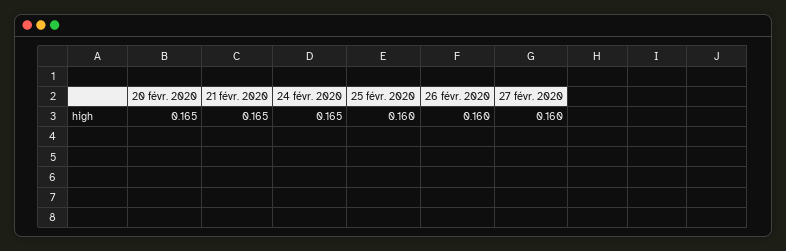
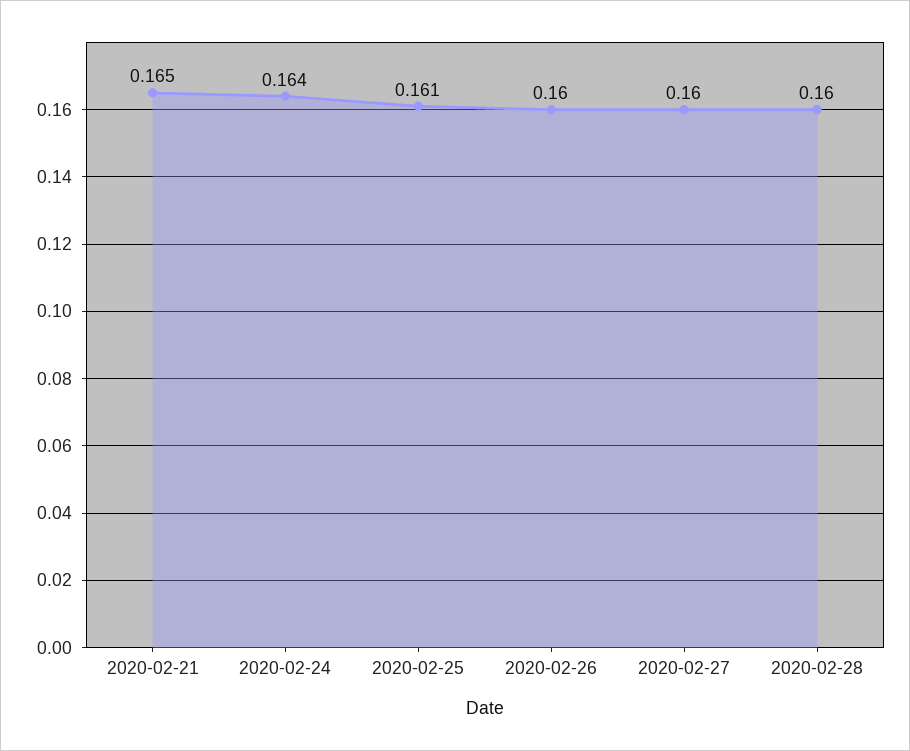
20 févr. 2020: 0.165 -> none
24 févr. 2020: 0.165 -> 0.164
25 févr. 2020: 0.16 -> 0.161
2020-02-28: none -> 0.16

